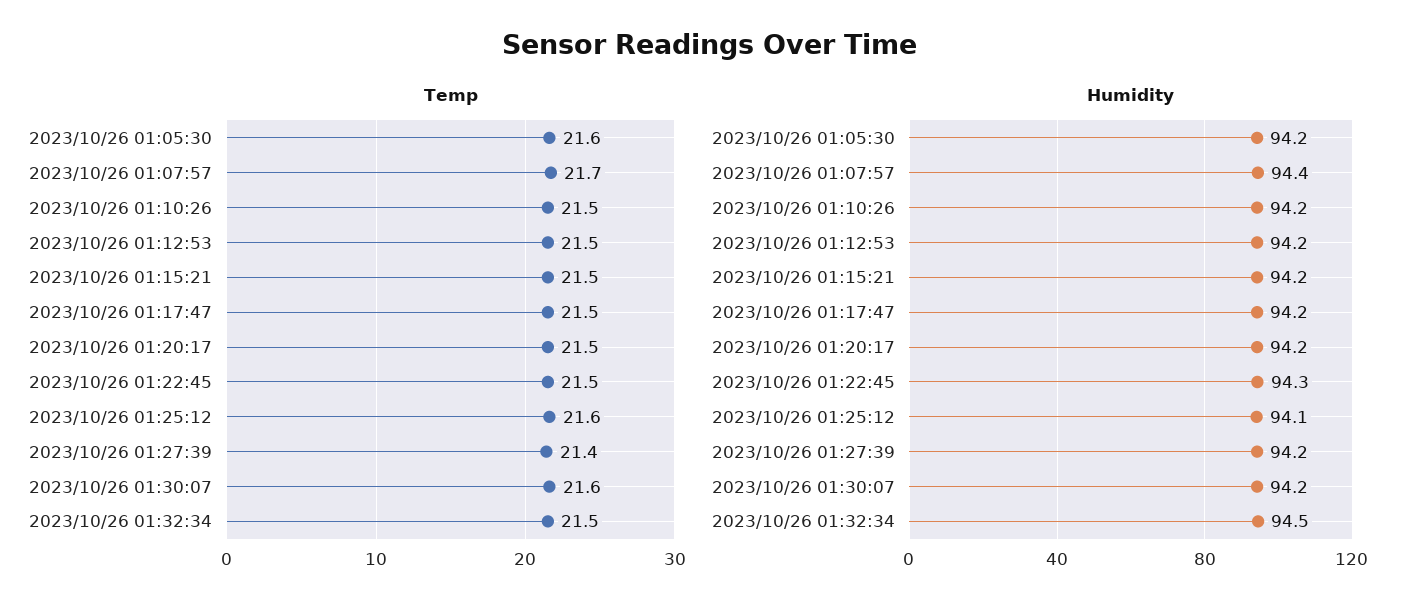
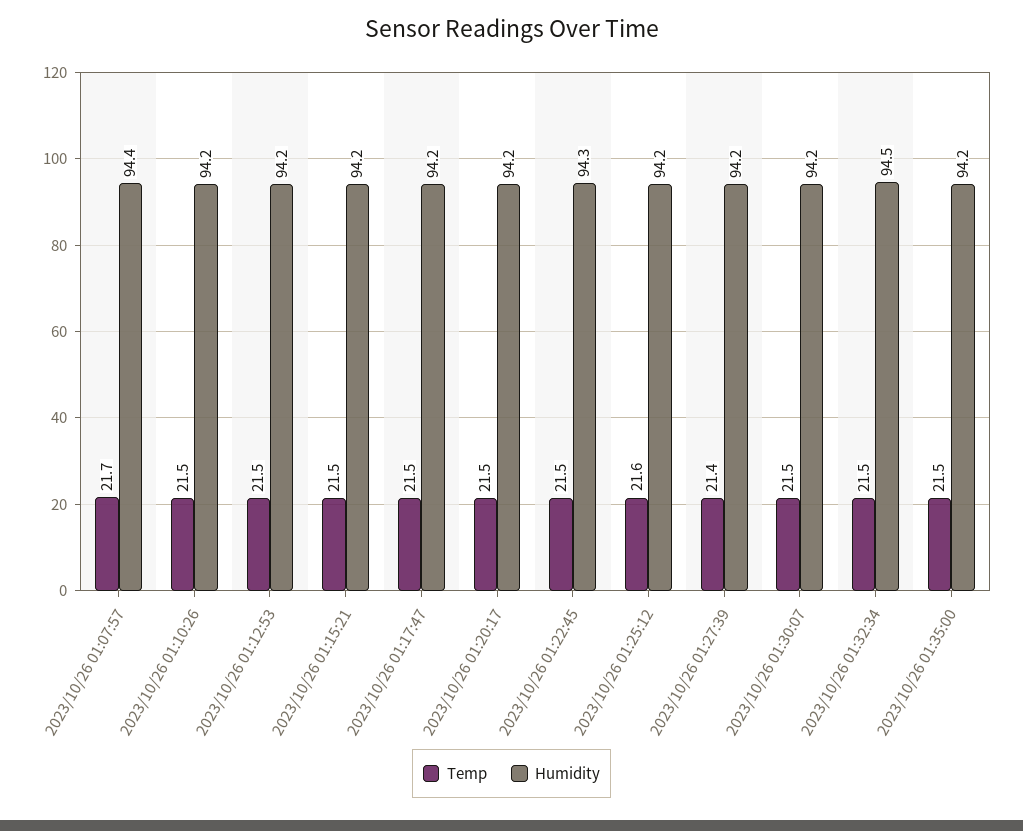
Temp, 2023/10/26 01:05:30: 21.6 -> none
Temp, 2023/10/26 01:30:07: 21.6 -> 21.5
Humidity, 2023/10/26 01:05:30: 94.2 -> none
Humidity, 2023/10/26 01:25:12: 94.1 -> 94.2
Temp, 2023/10/26 01:35:00: none -> 21.5
Humidity, 2023/10/26 01:35:00: none -> 94.2

